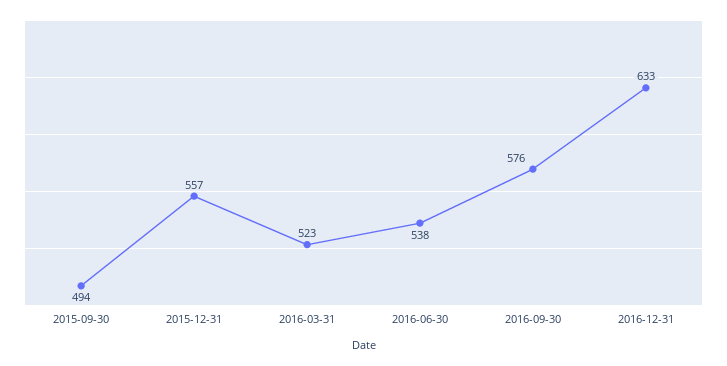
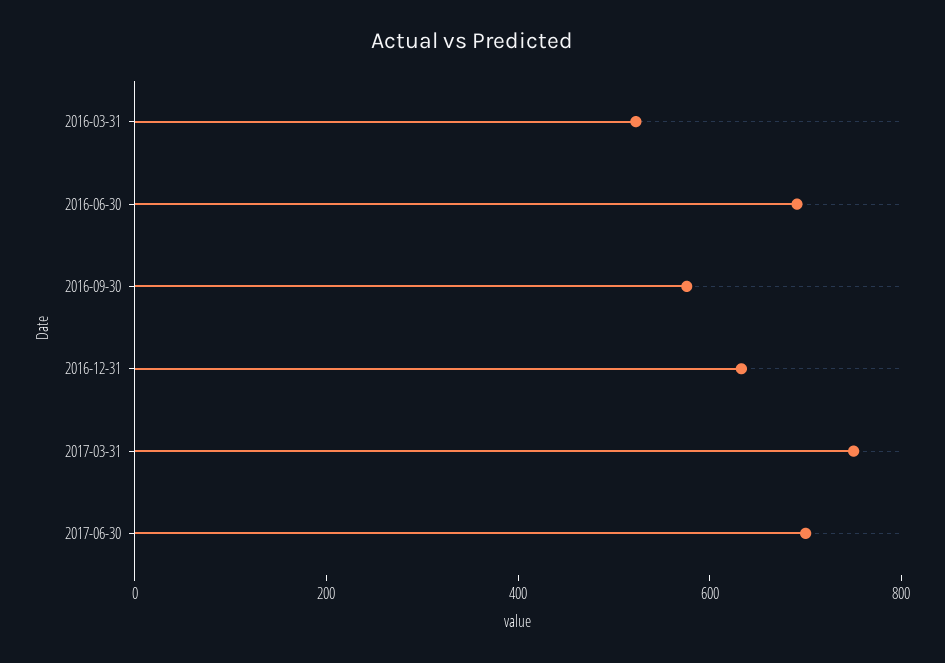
2015-09-30: 494 -> none
2015-12-31: 557 -> none
2016-06-30: 538 -> 700
2017-03-31: none -> 750
2017-06-30: none -> 700

